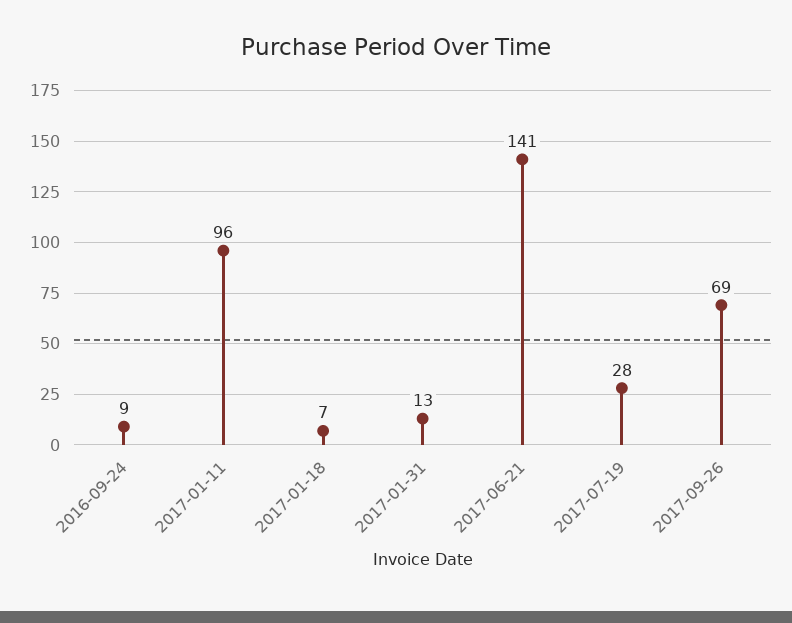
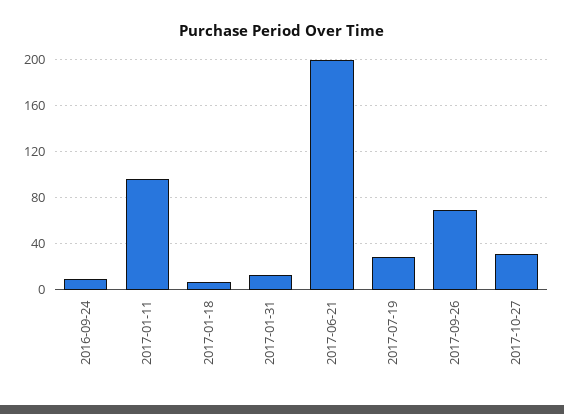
2017-06-21: 141 -> 200
2017-10-27: none -> 30

